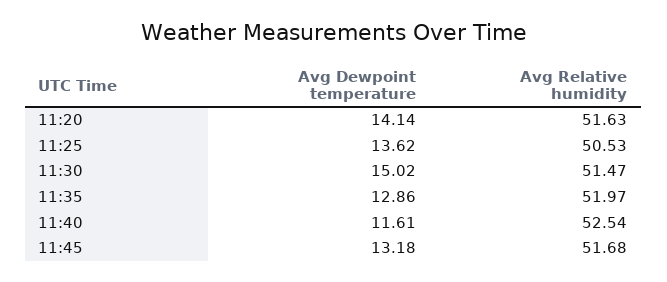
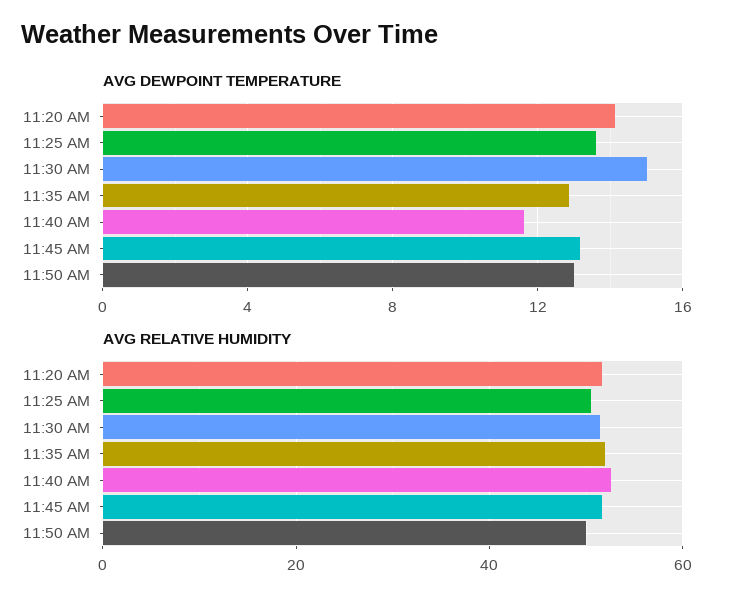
Avg Dewpoint temperature, 11:50 AM: none -> 13
Avg Relative humidity, 11:50 AM: none -> 50

